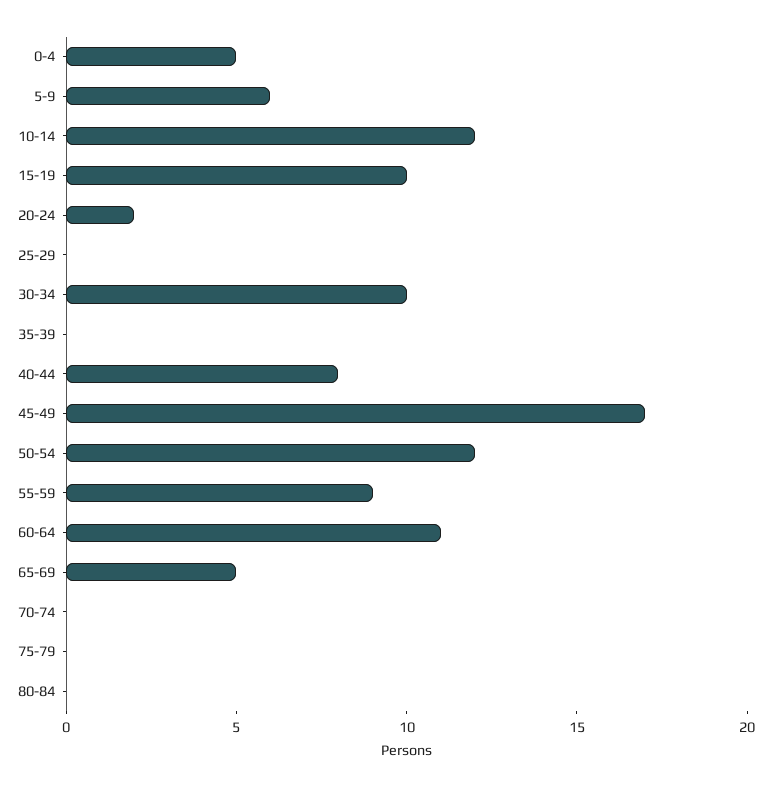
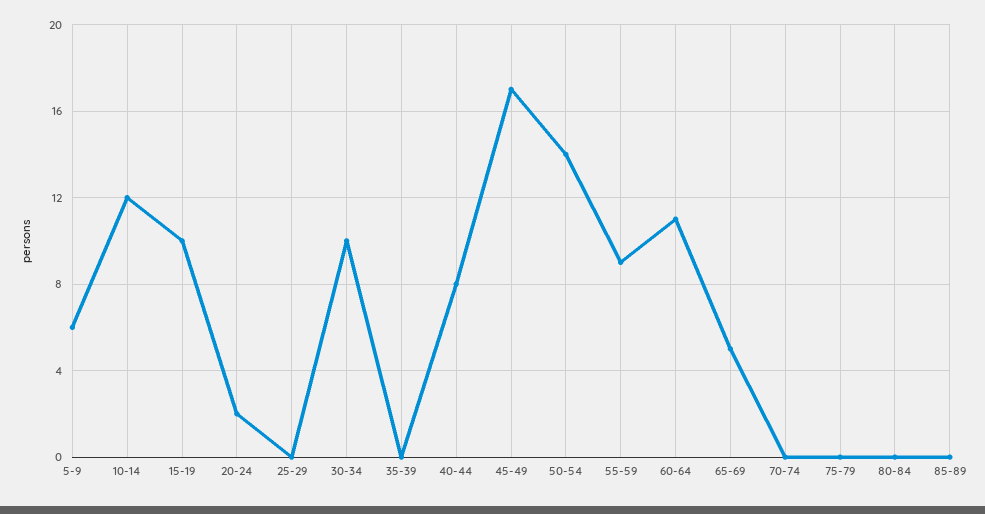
0-4: 5 -> none
50-54: 12 -> 14
85-89: none -> 0

